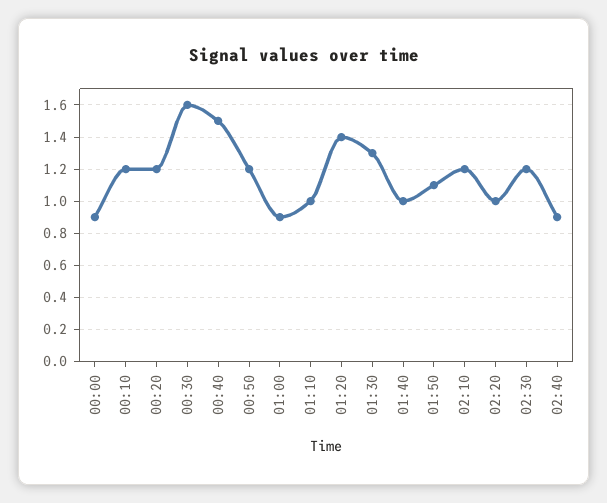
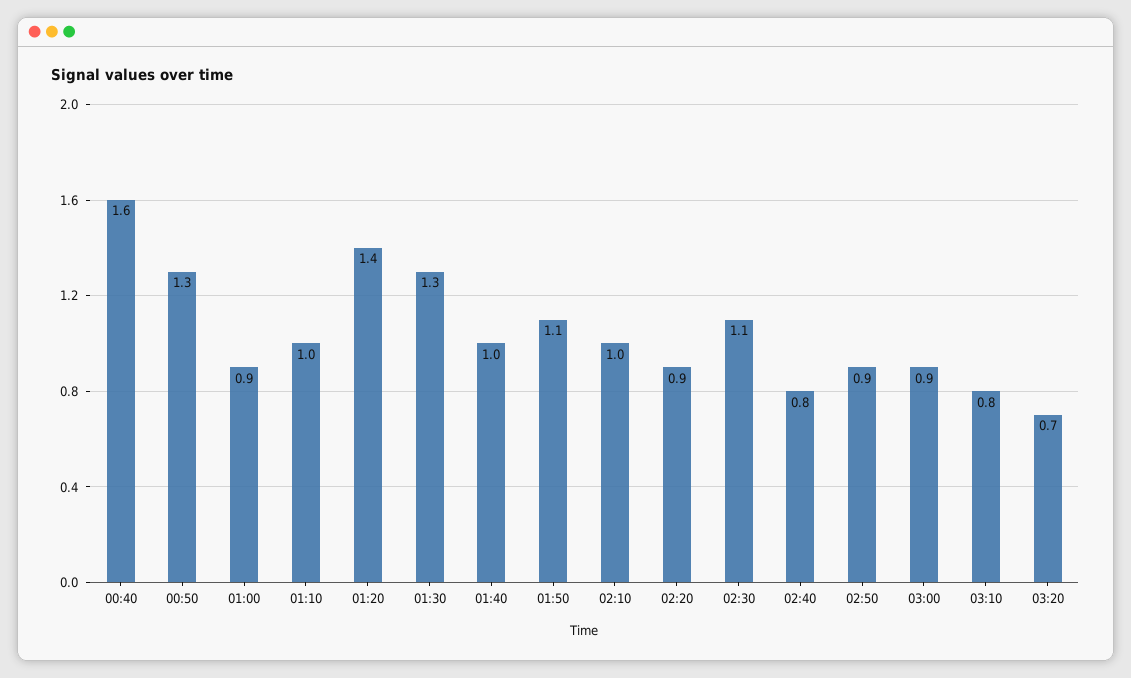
00:00: 0.9 -> none
00:10: 1.2 -> none
00:20: 1.2 -> none
00:30: 1.6 -> none
00:40: 1.5 -> 1.6
00:50: 1.2 -> 1.3
02:10: 1.2 -> 1
02:20: 1 -> 0.9
02:30: 1.2 -> 1.1
02:40: 0.9 -> 0.8
02:50: none -> 0.9
03:00: none -> 0.9
03:10: none -> 0.8
03:20: none -> 0.7

